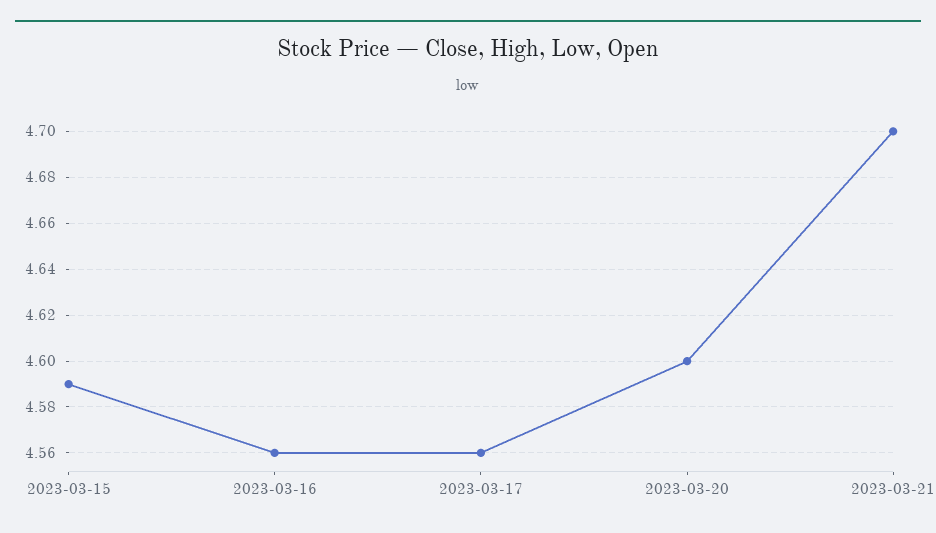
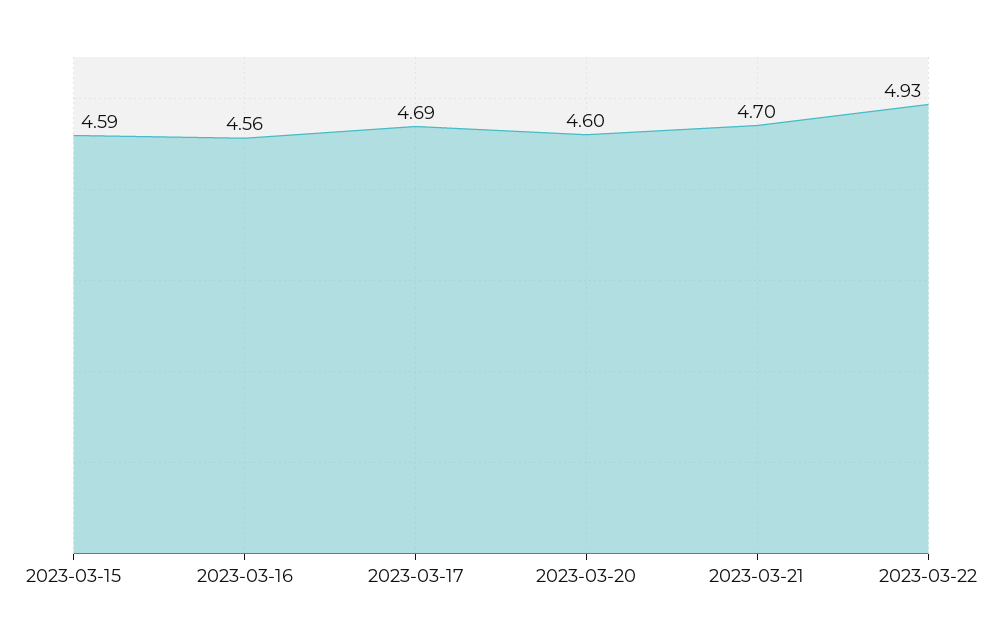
2023-03-17: 4.56 -> 4.69
2023-03-22: none -> 4.93

